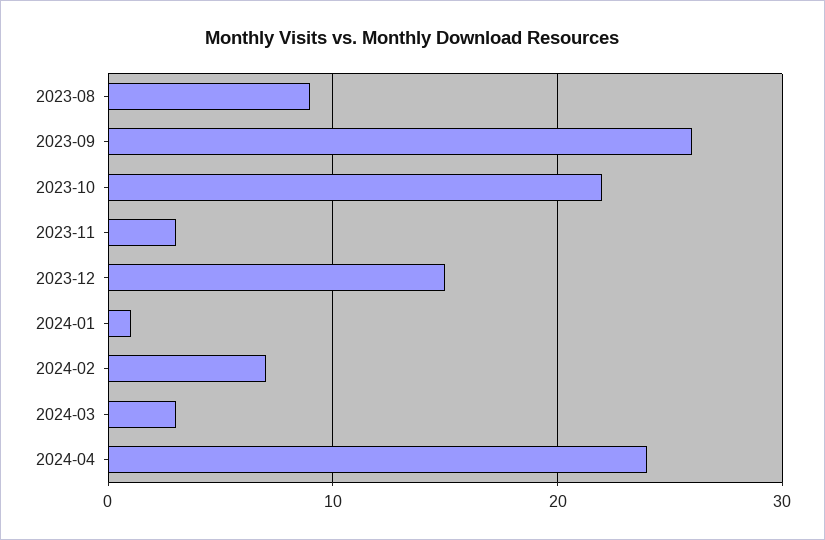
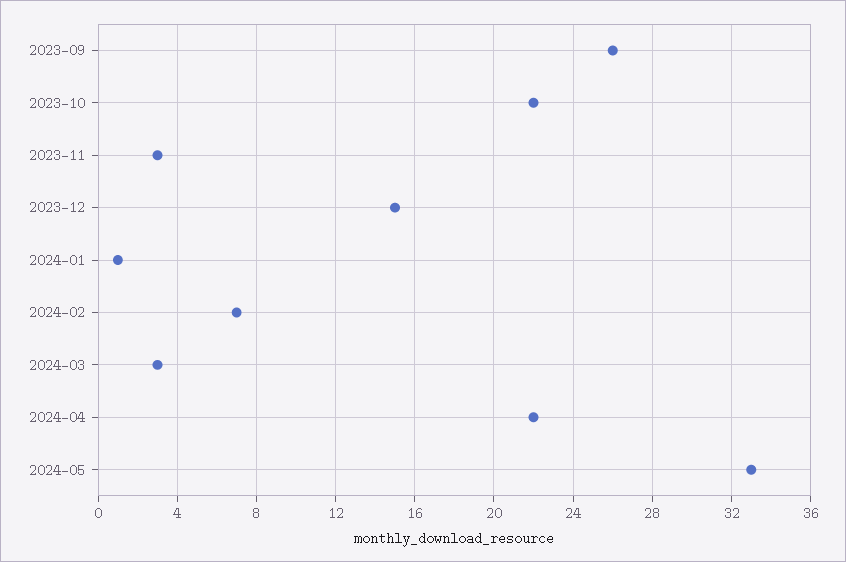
2023-08: 9 -> none
2024-04: 24 -> 22
2024-05: none -> 33

